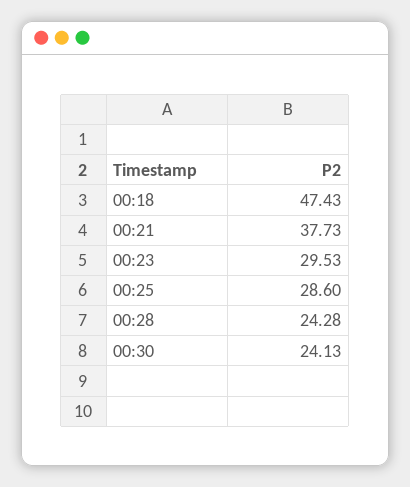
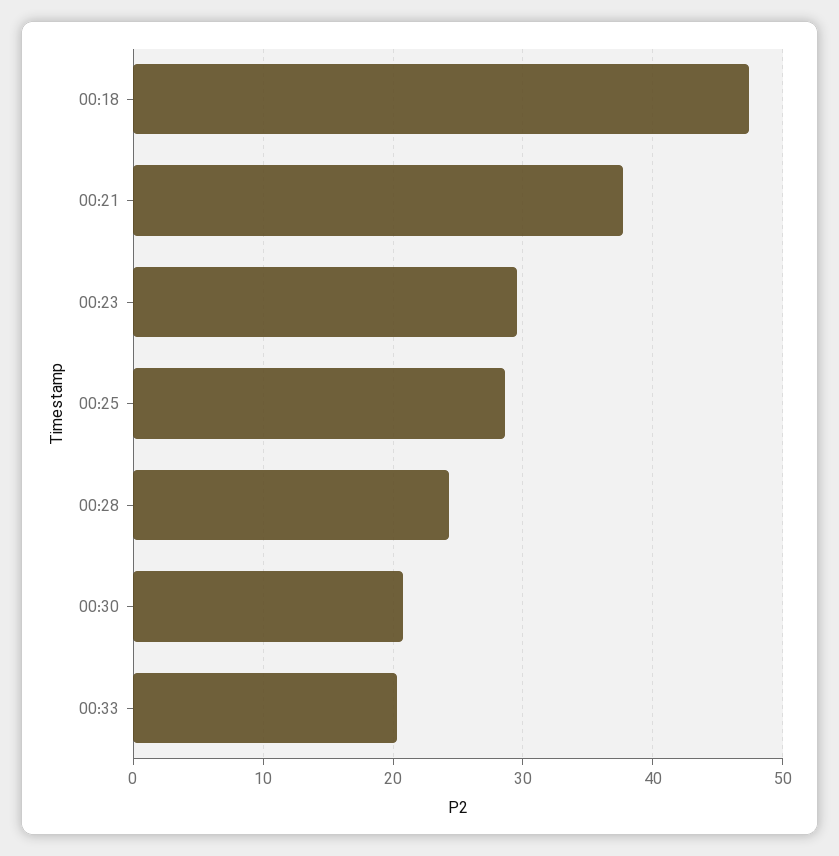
00:30: 24.13 -> 21
00:33: none -> 20

